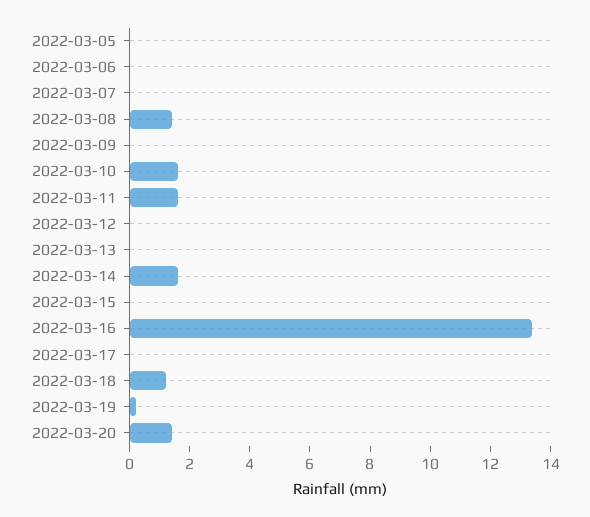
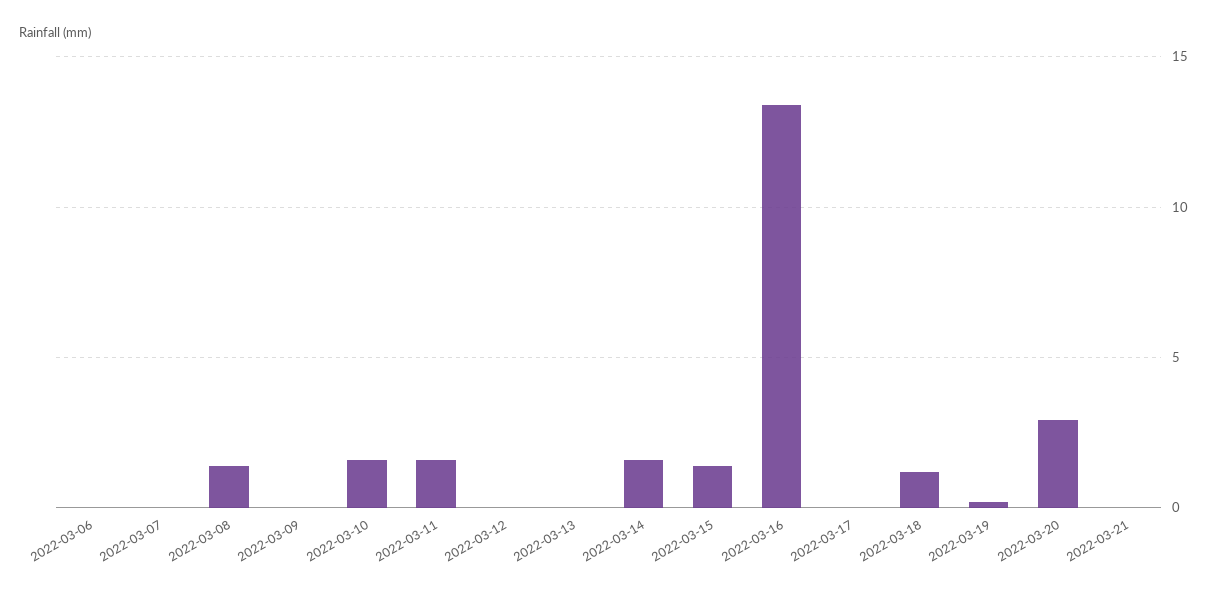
2022-03-05: 0 -> none
2022-03-15: 0 -> 1.5
2022-03-20: 1.5 -> 3
2022-03-21: none -> 0

